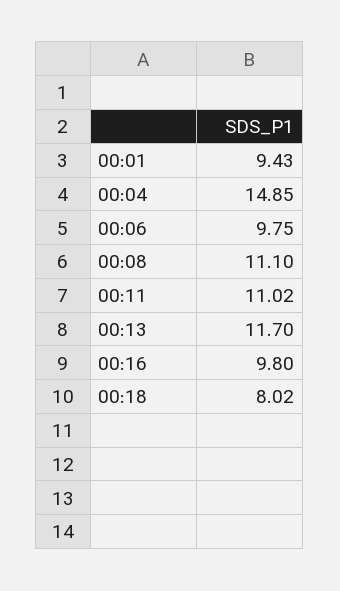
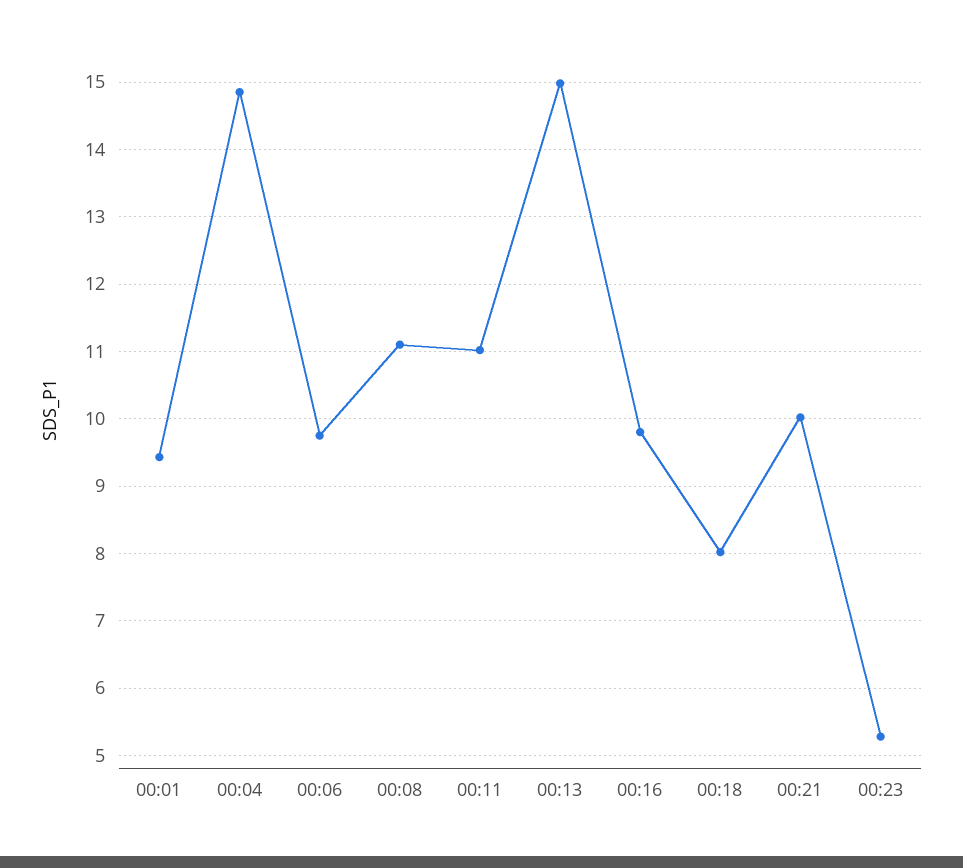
00:13: 11.7 -> 15
00:21: none -> 10
00:23: none -> 5.3

